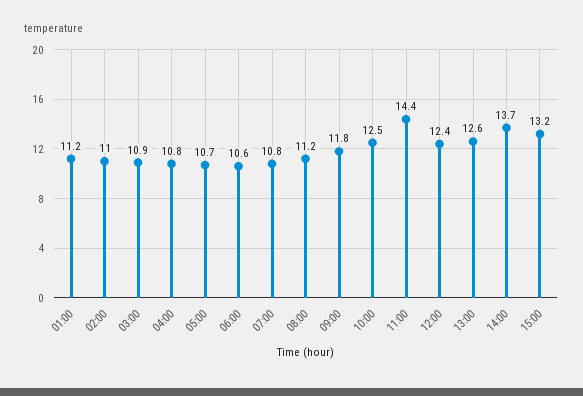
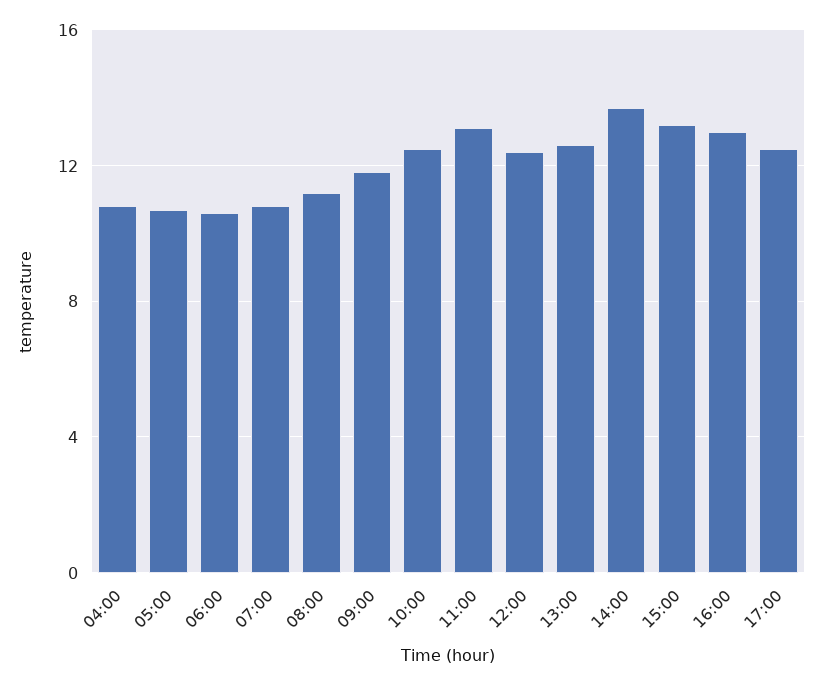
01:00: 11.2 -> none
02:00: 11 -> none
03:00: 10.9 -> none
11:00: 14.4 -> 13
16:00: none -> 13
17:00: none -> 12.5

